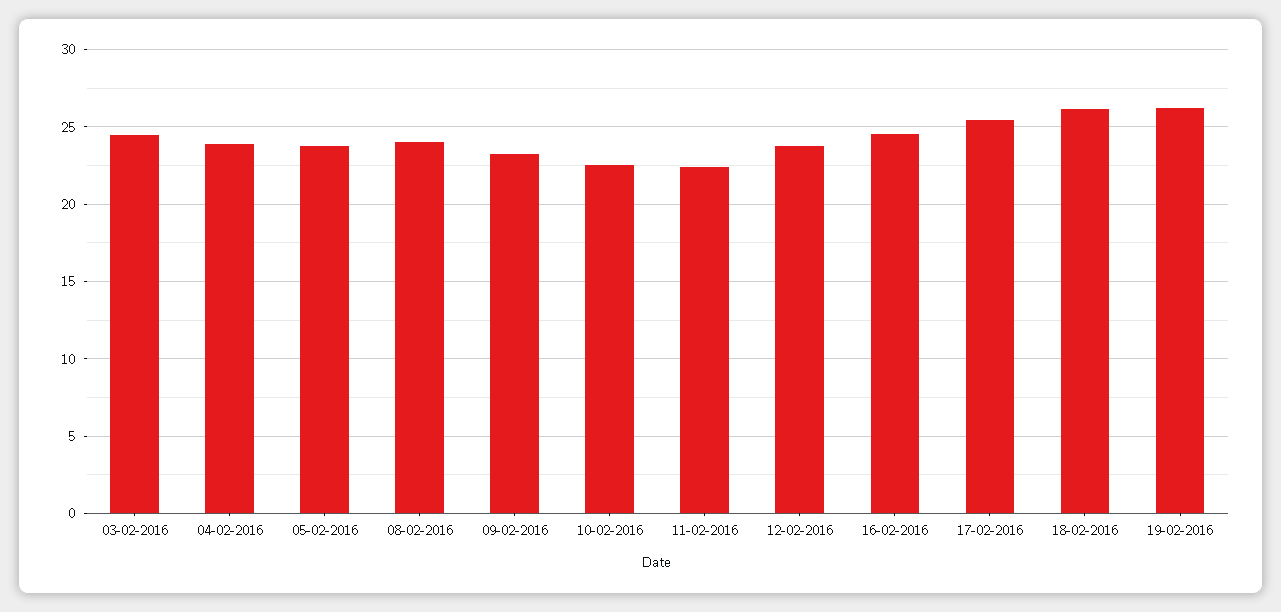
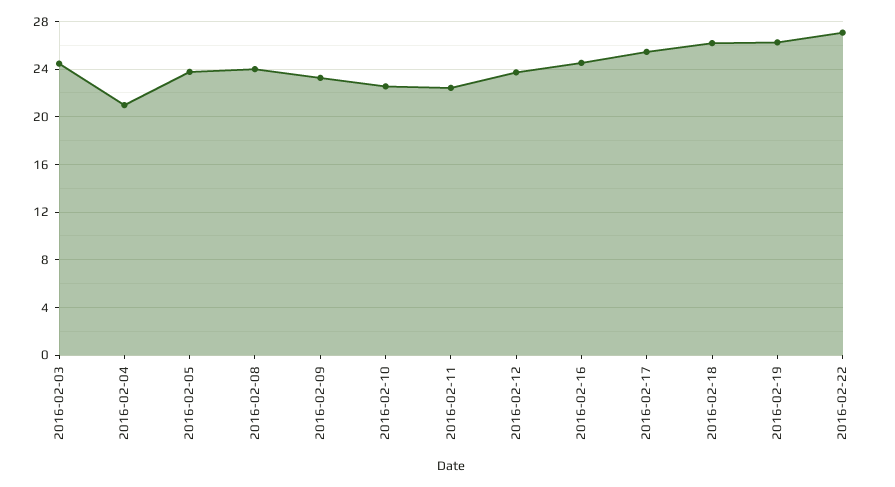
04-02-2016: 24 -> 21
2016-02-22: none -> 27

